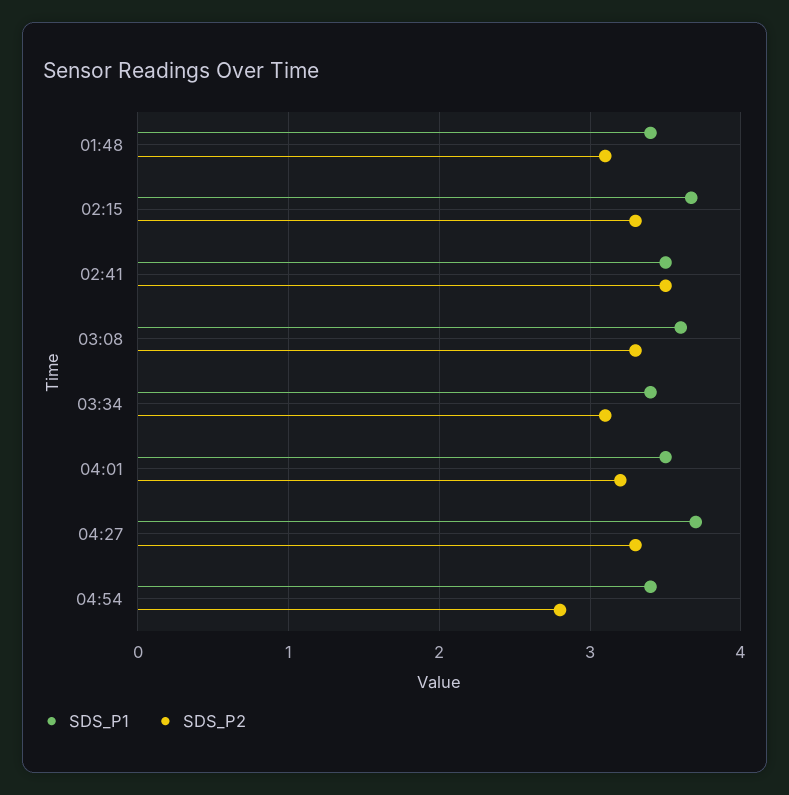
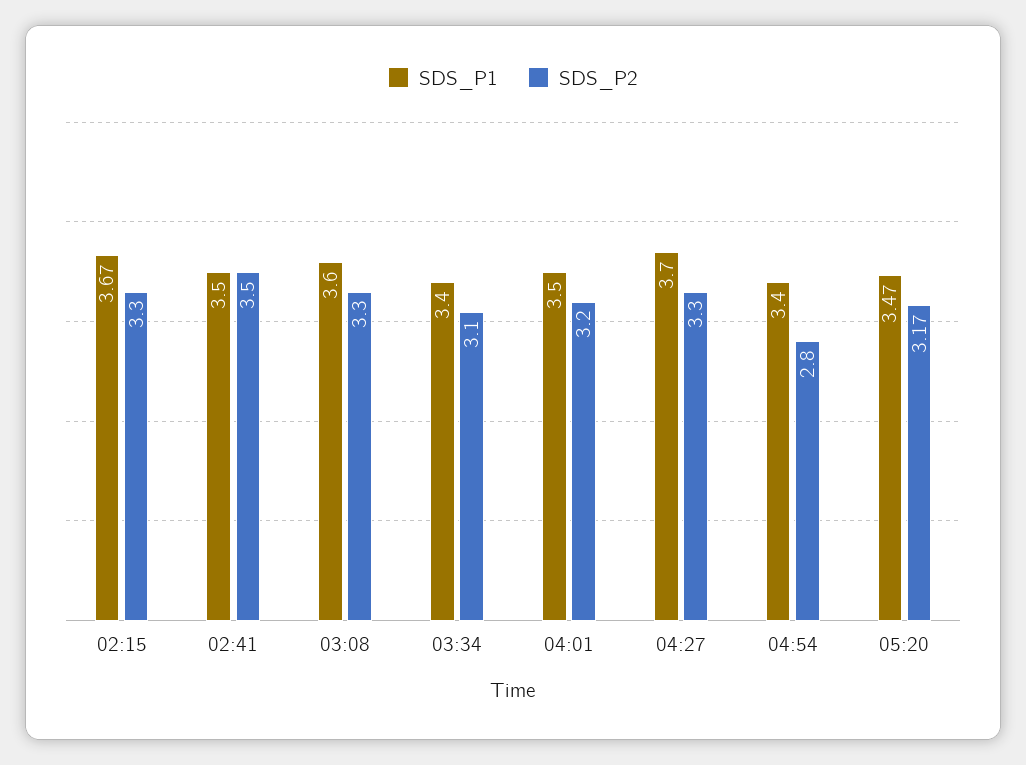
SDS_P1, 01:48: 3.4 -> none
SDS_P2, 01:48: 3.1 -> none
SDS_P1, 05:20: none -> 3.47
SDS_P2, 05:20: none -> 3.17

